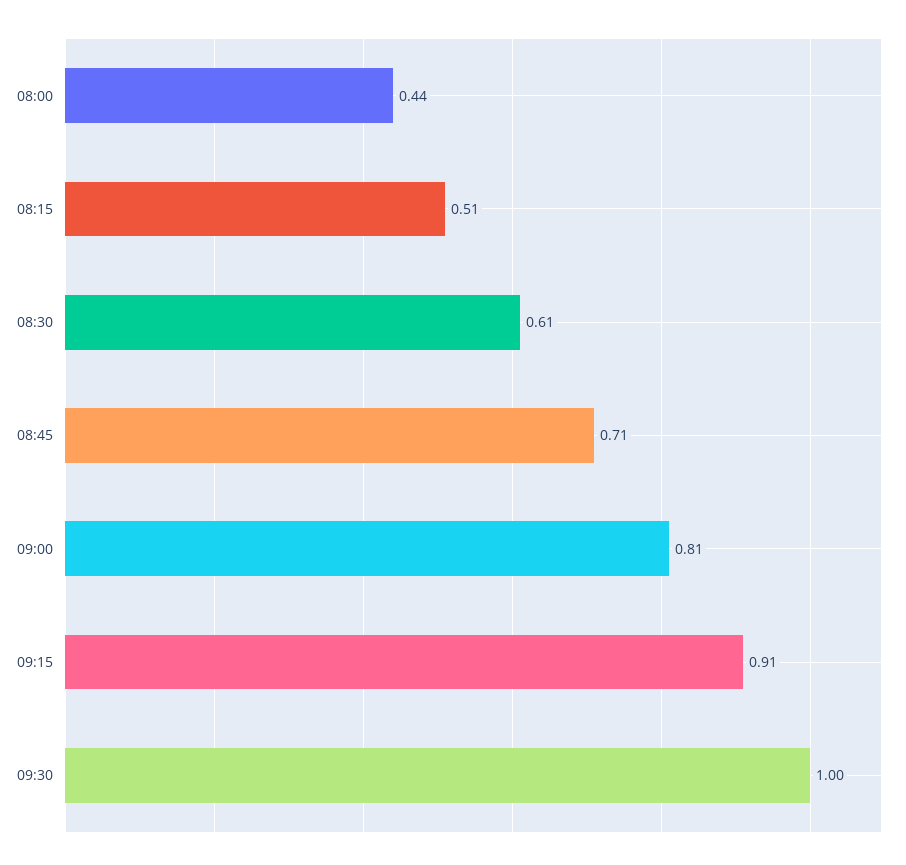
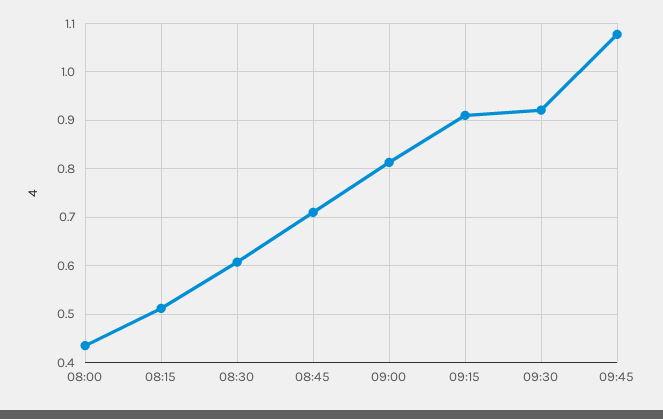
09:30: 1 -> 0.92
09:45: none -> 1.08

